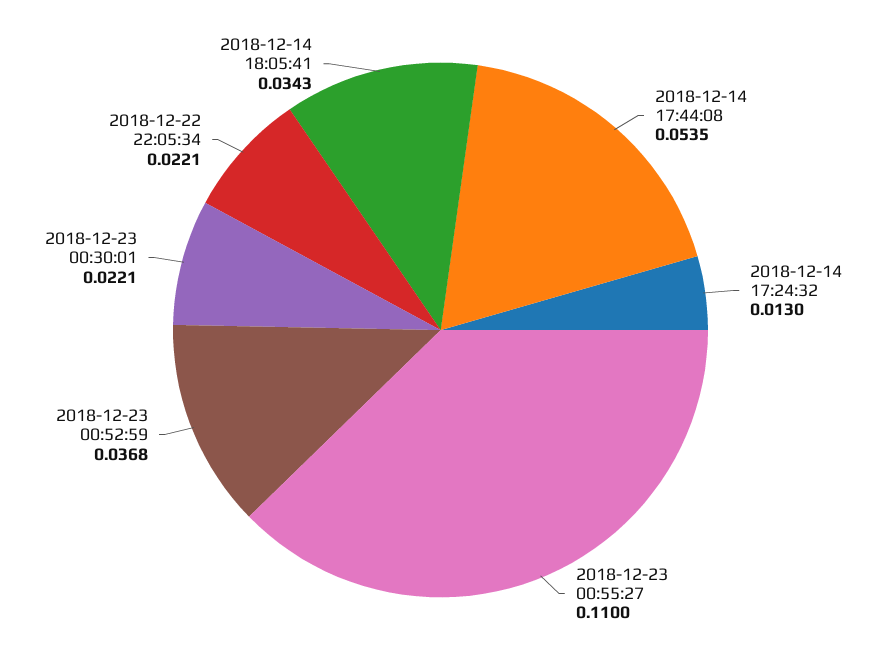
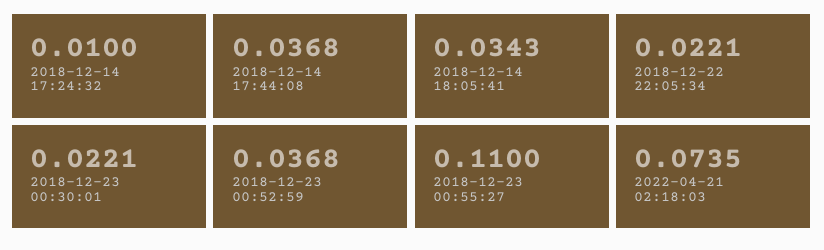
2018-12-14 17:44:08: 0.0535 -> 0.0368
2018-12-14 17:24:32: 0.013 -> 0.01
2022-04-21 02:18:03: none -> 0.0735

